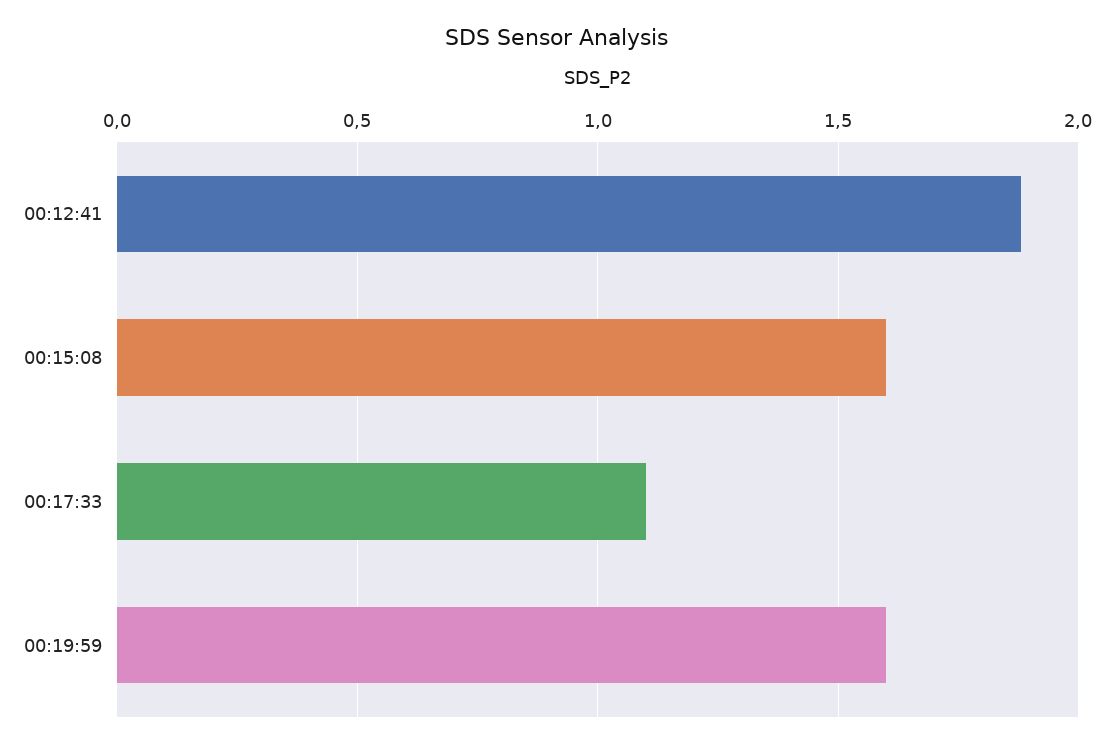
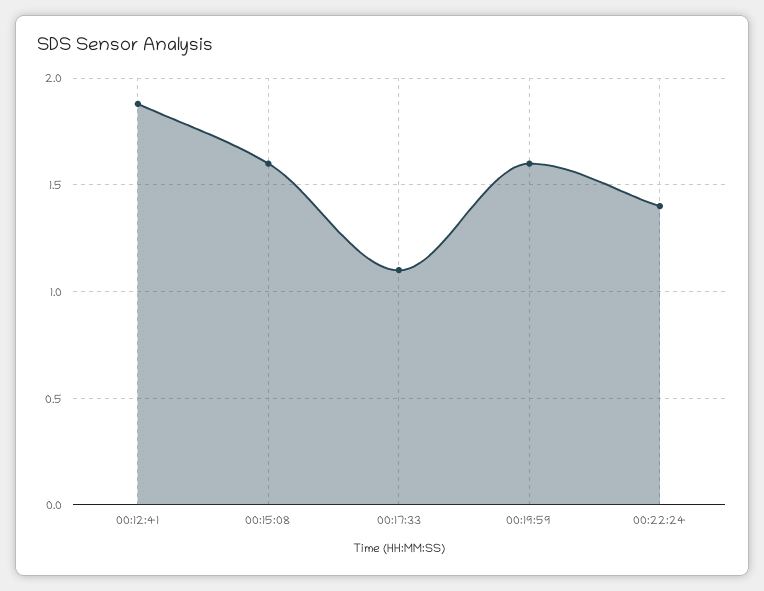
00:22:24: none -> 1.4

